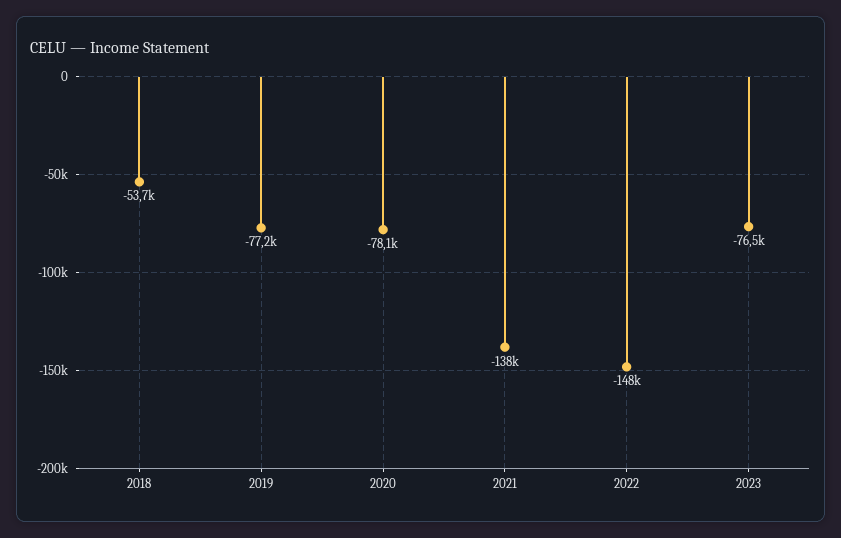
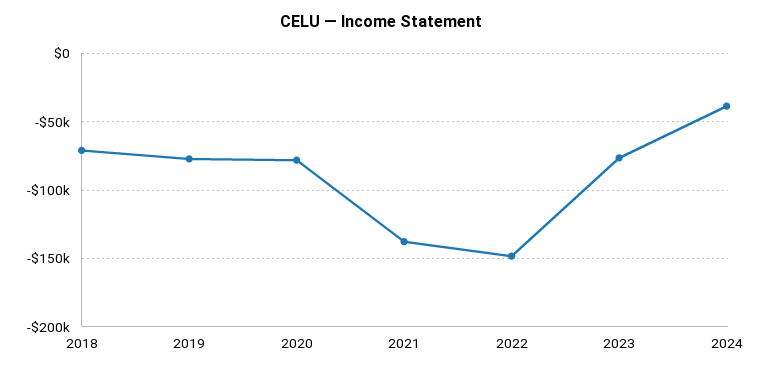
2018: -53700 -> -70000
2024: none -> -40000

